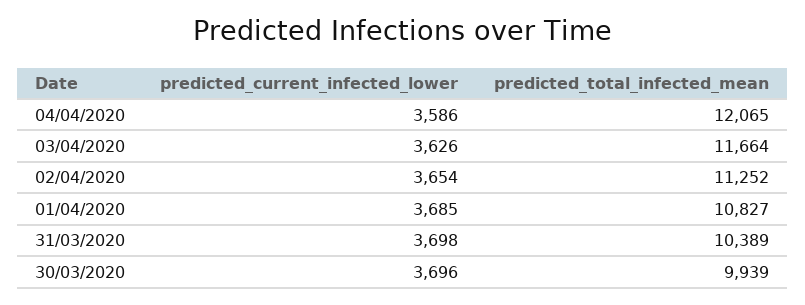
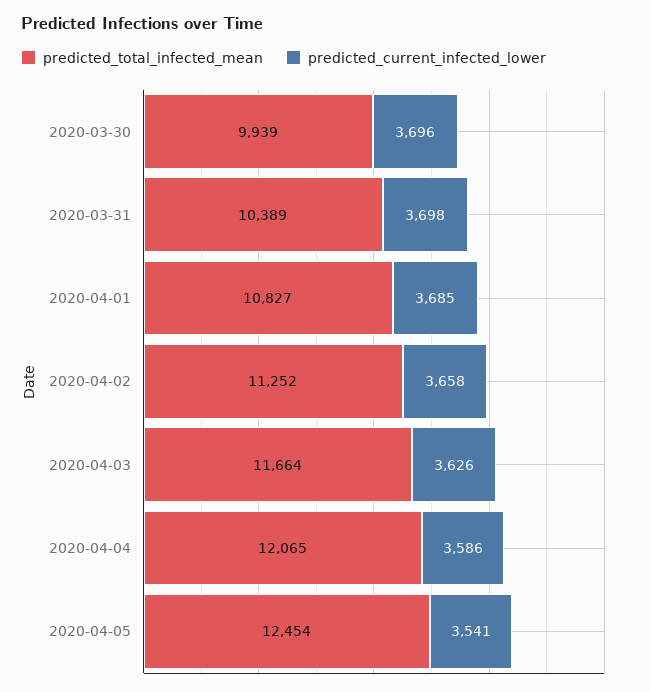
predicted_current_infected_lower, 02/04/2020: 3654 -> 3658
predicted_total_infected_mean, 2020-04-05: none -> 12454
predicted_current_infected_lower, 2020-04-05: none -> 3541

